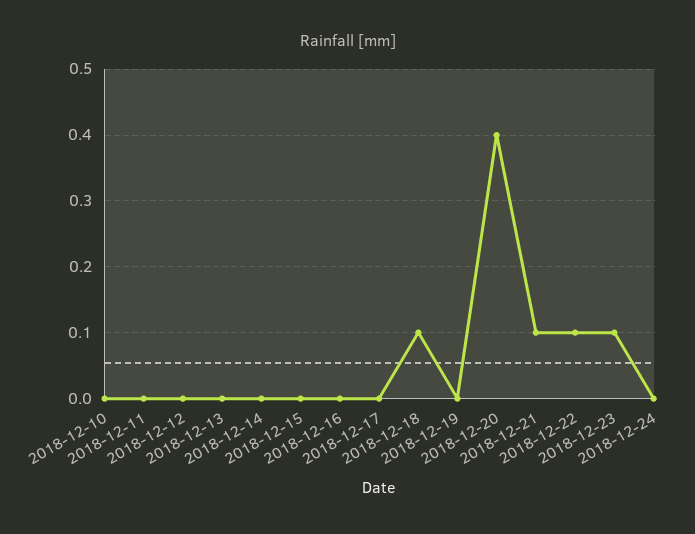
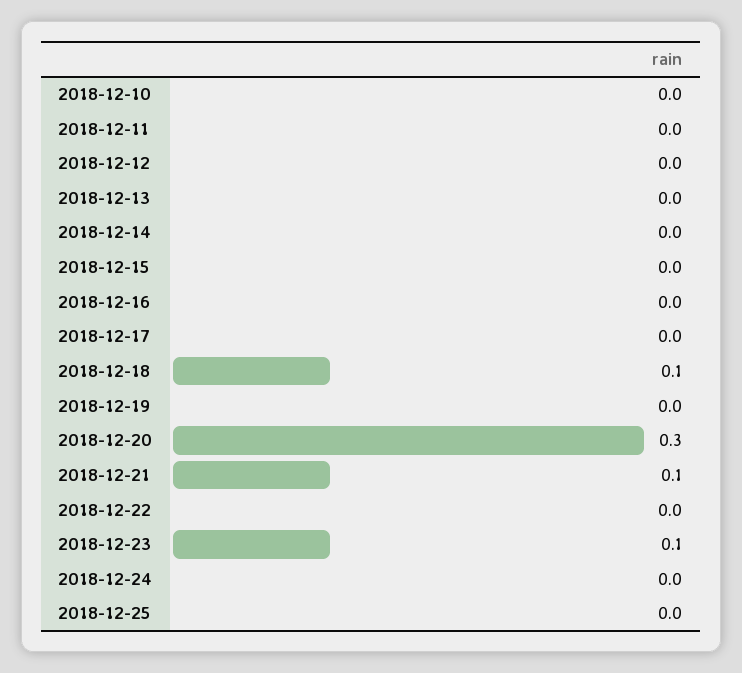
2018-12-20: 0.4 -> 0.3
2018-12-22: 0.1 -> 0
2018-12-25: none -> 0

